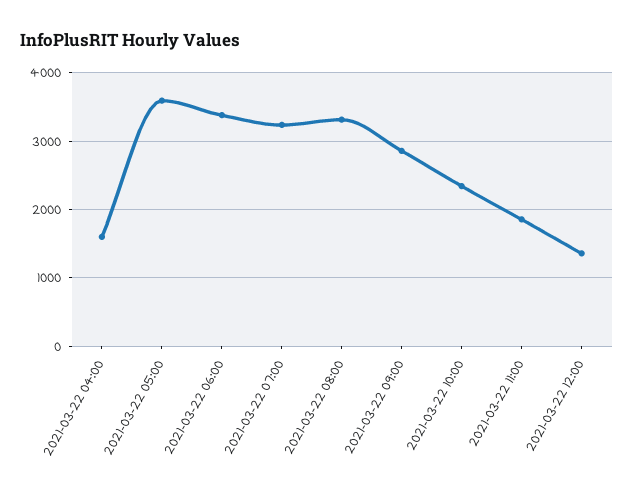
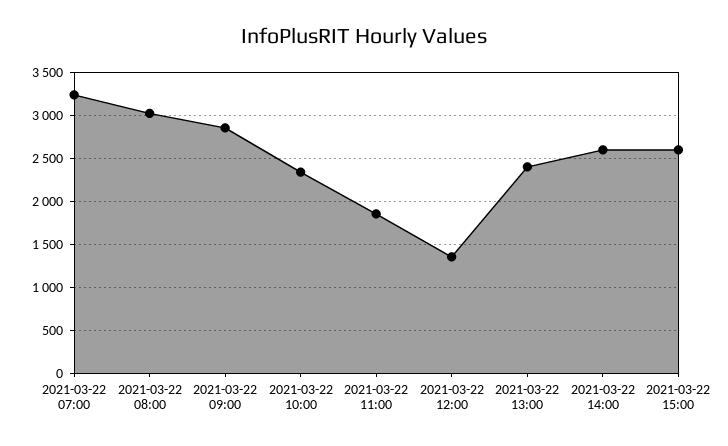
2021-03-22 04:00: 1600 -> none
2021-03-22 05:00: 3600 -> none
2021-03-22 06:00: 3400 -> none
2021-03-22 08:00: 3300 -> 3000
2021-03-22 13:00: none -> 2400
2021-03-22 14:00: none -> 2600
2021-03-22 15:00: none -> 2600

